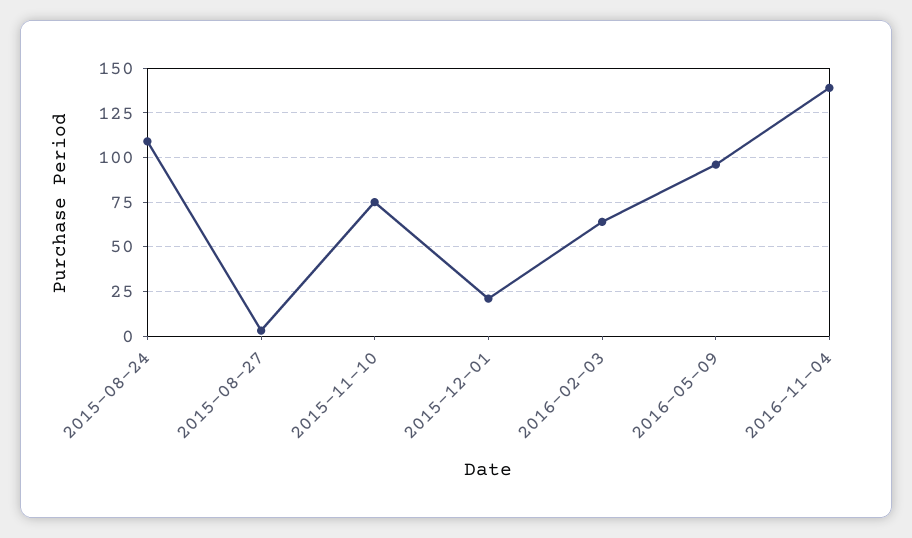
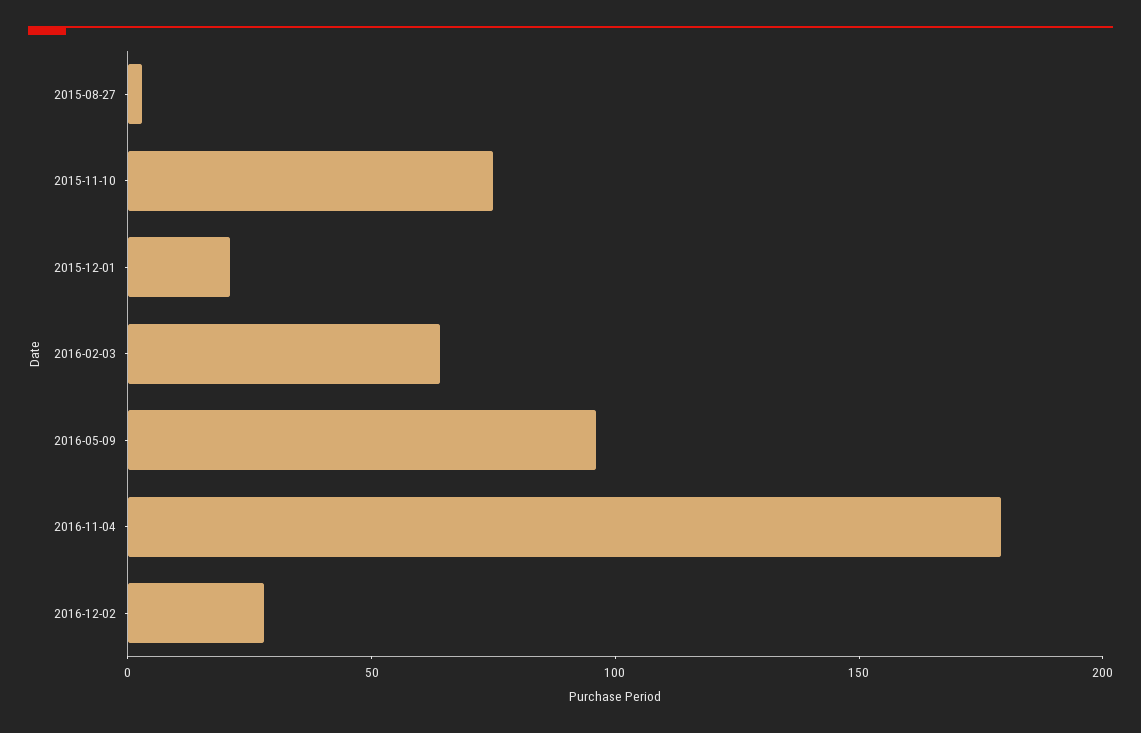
2015-08-24: 110 -> none
2016-11-04: 140 -> 180
2016-12-02: none -> 30

